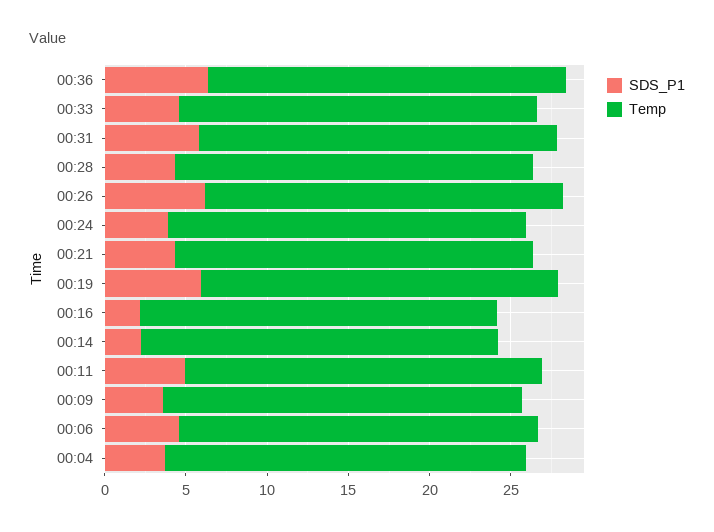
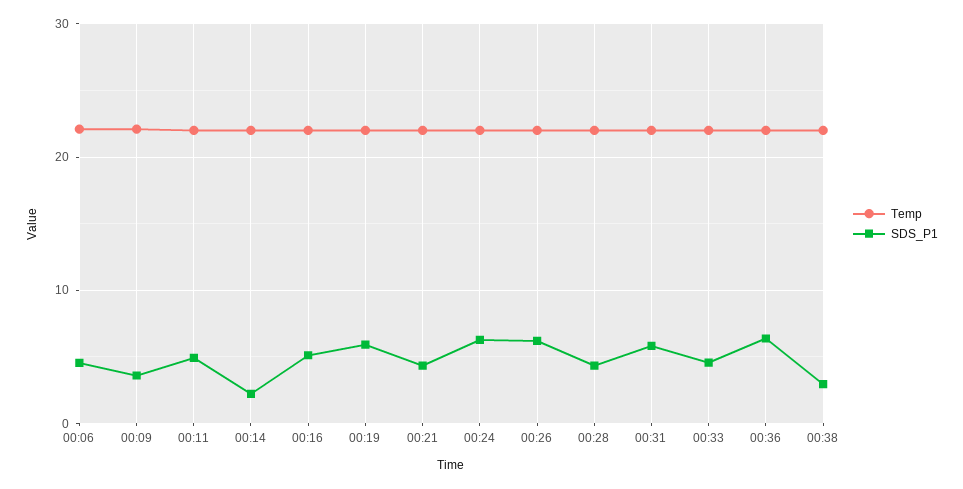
SDS_P1, 00:24: 4 -> 6
SDS_P1, 00:16: 2 -> 5
SDS_P1, 00:04: 4 -> none
Temp, 00:04: 22 -> none
Temp, 00:38: none -> 22
SDS_P1, 00:38: none -> 3

